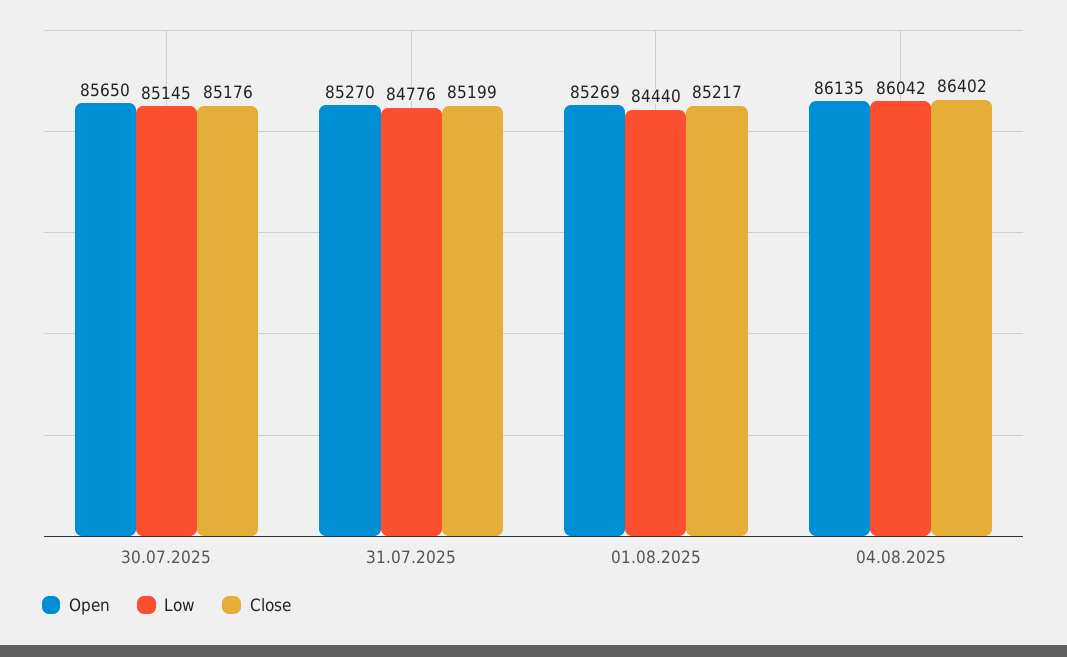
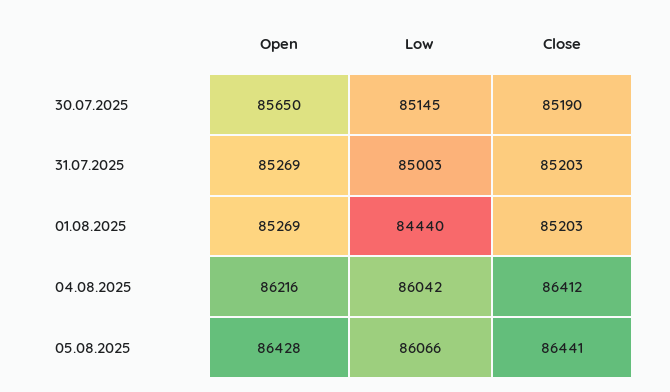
Close, 30.07.2025: 85176 -> 85190
Open, 31.07.2025: 85270 -> 85269
Low, 31.07.2025: 84776 -> 85003
Close, 31.07.2025: 85199 -> 85203
Close, 01.08.2025: 85217 -> 85203
Open, 04.08.2025: 86135 -> 86216
Close, 04.08.2025: 86402 -> 86412
Open, 05.08.2025: none -> 86428
Low, 05.08.2025: none -> 86066
Close, 05.08.2025: none -> 86441

